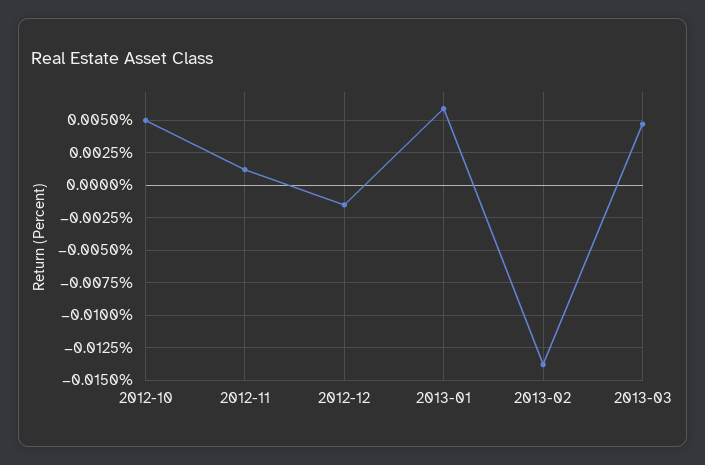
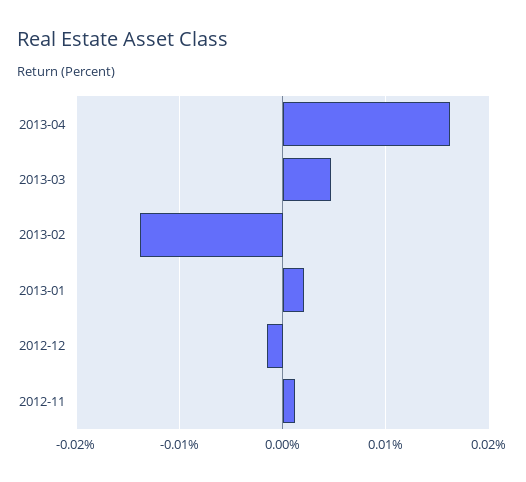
2012-10: 0.005 -> none
2013-01: 0.006 -> 0.002
2013-04: none -> 0.016

